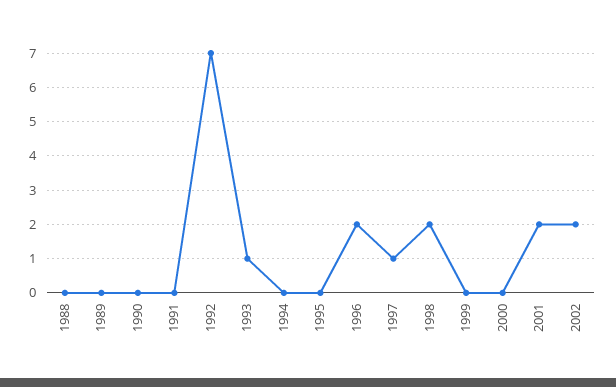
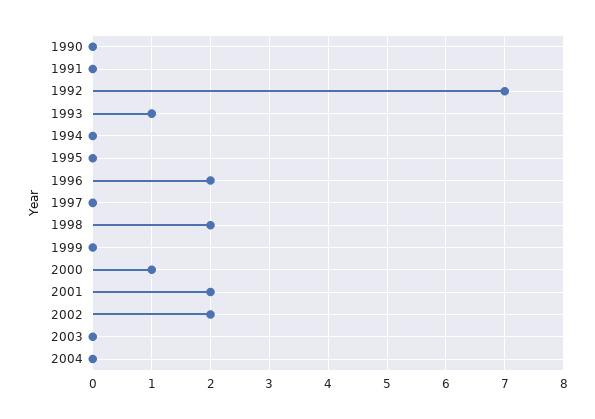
1988: 0 -> none
1989: 0 -> none
1997: 1 -> 0
2000: 0 -> 1
2003: none -> 0
2004: none -> 0

